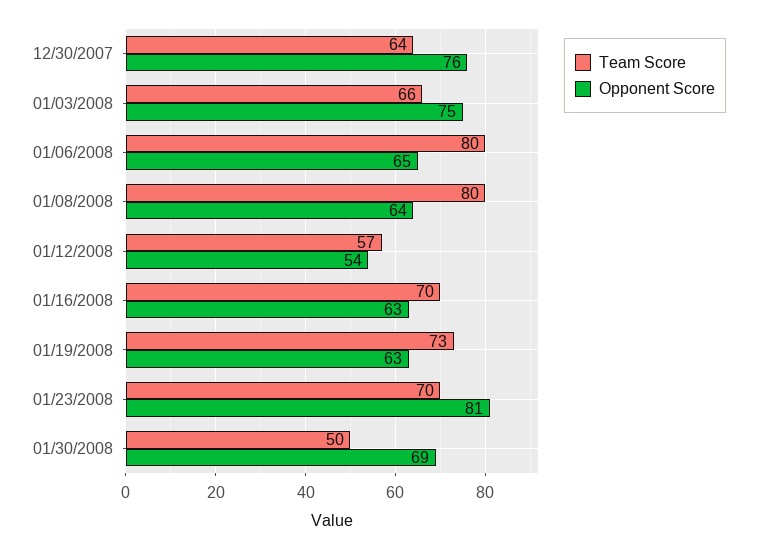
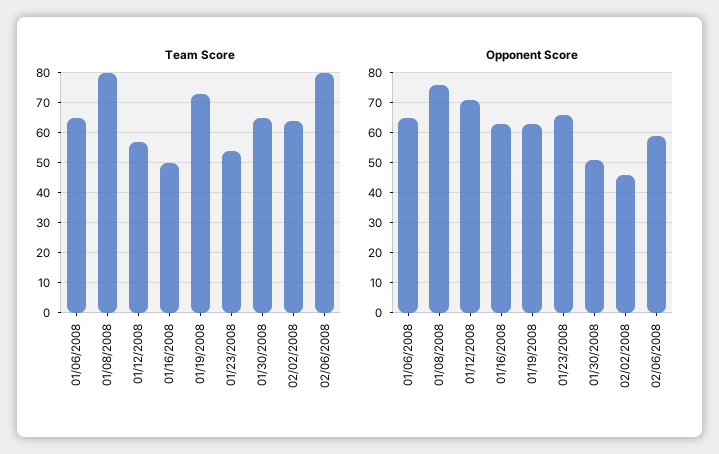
Team Score, 12/30/2007: 64 -> none
Opponent Score, 12/30/2007: 76 -> none
Team Score, 01/03/2008: 66 -> none
Opponent Score, 01/03/2008: 75 -> none
Team Score, 01/06/2008: 80 -> 65
Opponent Score, 01/08/2008: 64 -> 75
Opponent Score, 01/12/2008: 54 -> 70
Team Score, 01/16/2008: 70 -> 50
Team Score, 01/23/2008: 70 -> 55
Opponent Score, 01/23/2008: 81 -> 65
Team Score, 01/30/2008: 50 -> 65
Opponent Score, 01/30/2008: 69 -> 50
Team Score, 02/02/2008: none -> 65
Team Score, 02/06/2008: none -> 80
Opponent Score, 02/02/2008: none -> 45
Opponent Score, 02/06/2008: none -> 60

